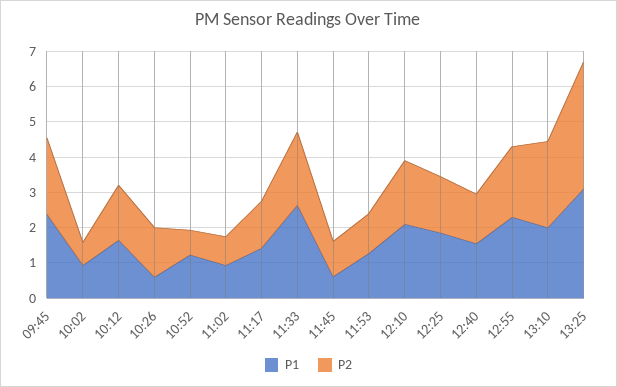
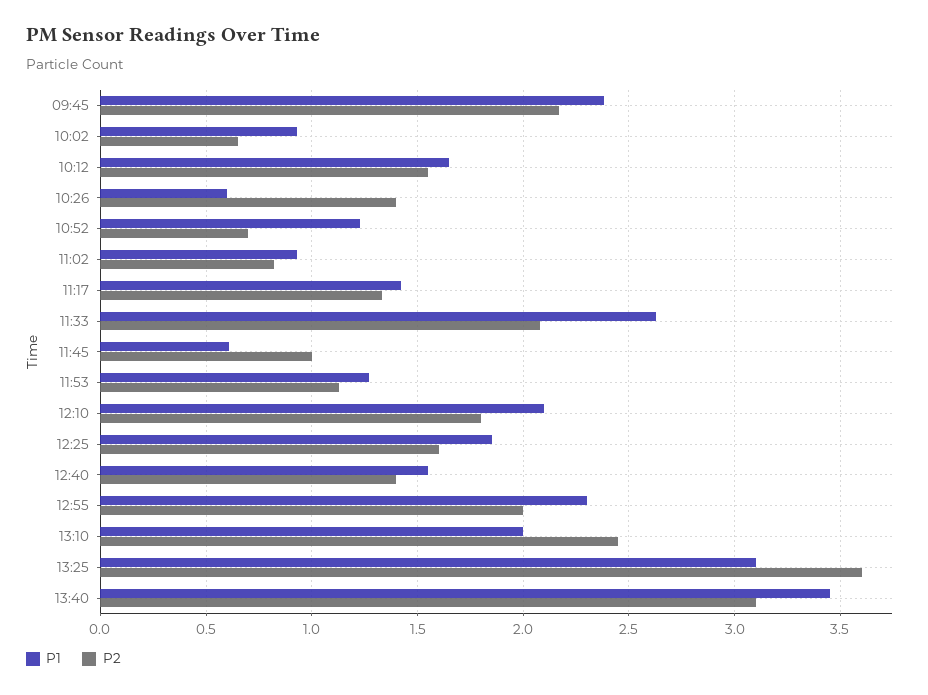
P1, 13:40: none -> 3.45
P2, 13:40: none -> 3.1

